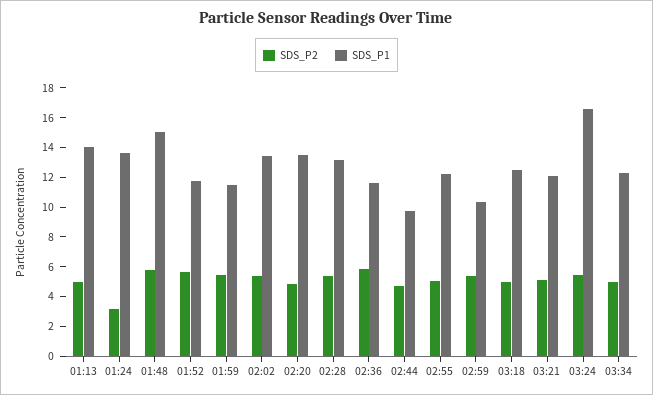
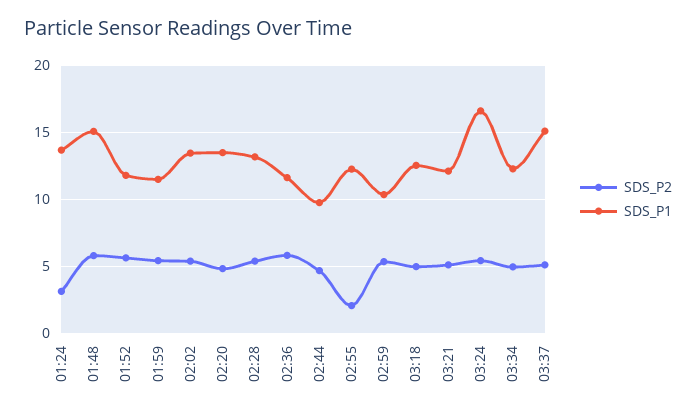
SDS_P2, 01:13: 5 -> none
SDS_P1, 01:13: 14 -> none
SDS_P2, 02:55: 5 -> 2
SDS_P2, 03:37: none -> 5
SDS_P1, 03:37: none -> 15

